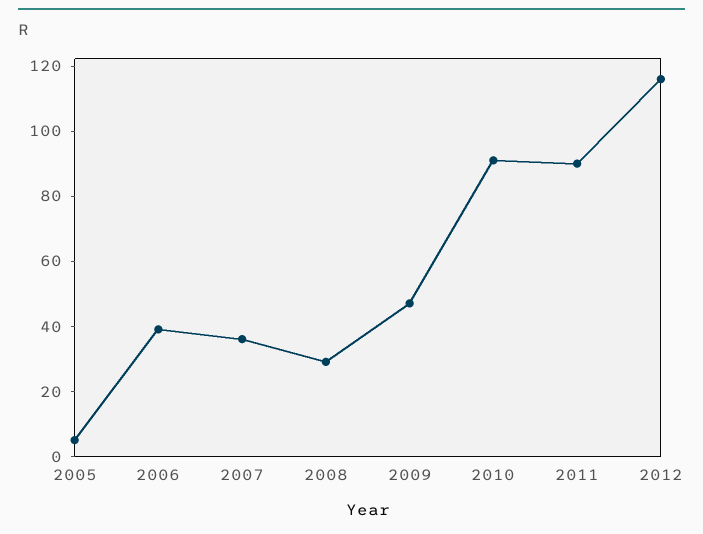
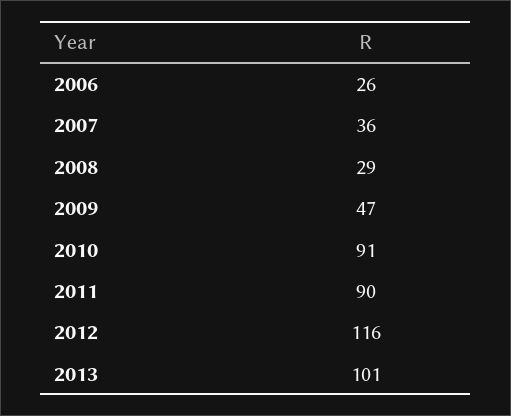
2005: 5 -> none
2006: 40 -> 26
2013: none -> 101

